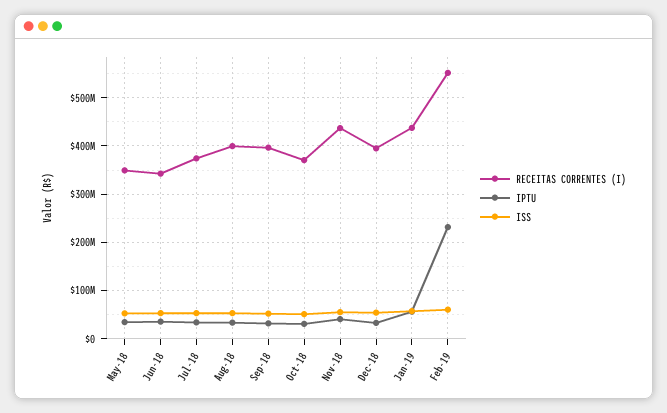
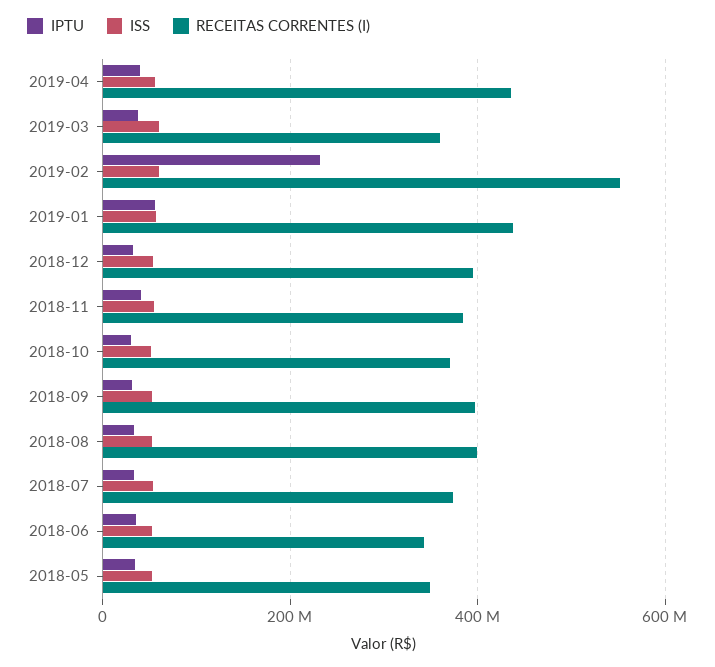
RECEITAS CORRENTES (I), Nov-18: 440000000 -> 380000000
IPTU, 2019-04: none -> 40000000
ISS, 2019-04: none -> 60000000
RECEITAS CORRENTES (I), 2019-04: none -> 440000000
IPTU, 2019-03: none -> 40000000
ISS, 2019-03: none -> 60000000
RECEITAS CORRENTES (I), 2019-03: none -> 360000000

